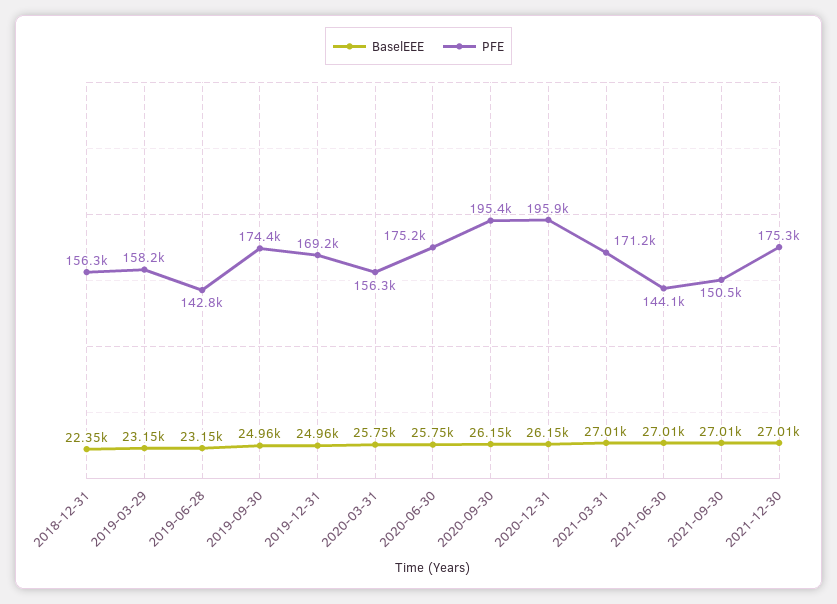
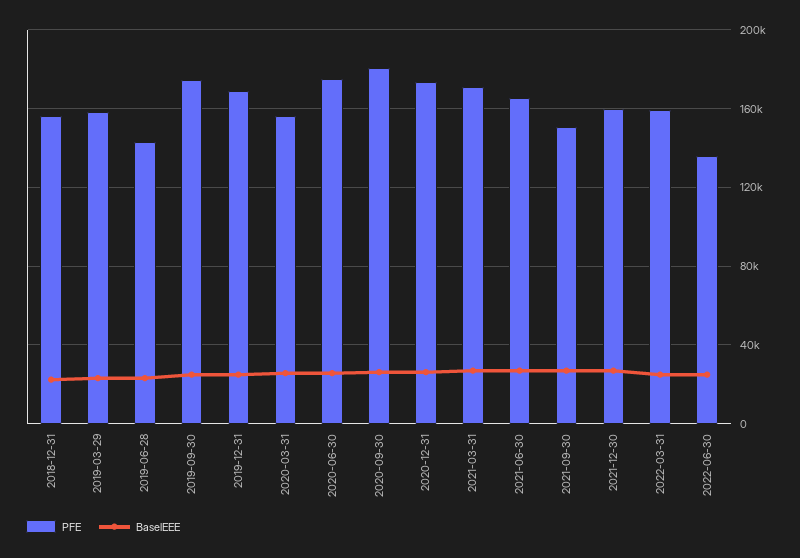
PFE, 2020-09-30: 195400 -> 180000
PFE, 2020-12-31: 195900 -> 175000
PFE, 2021-06-30: 144100 -> 165000
PFE, 2021-12-30: 175300 -> 160000
PFE, 2022-03-31: none -> 160000
BaselEEE, 2022-03-31: none -> 25000
PFE, 2022-06-30: none -> 135000
BaselEEE, 2022-06-30: none -> 25000

